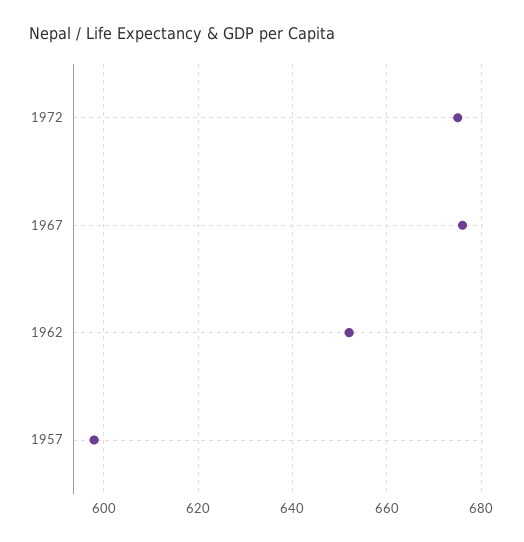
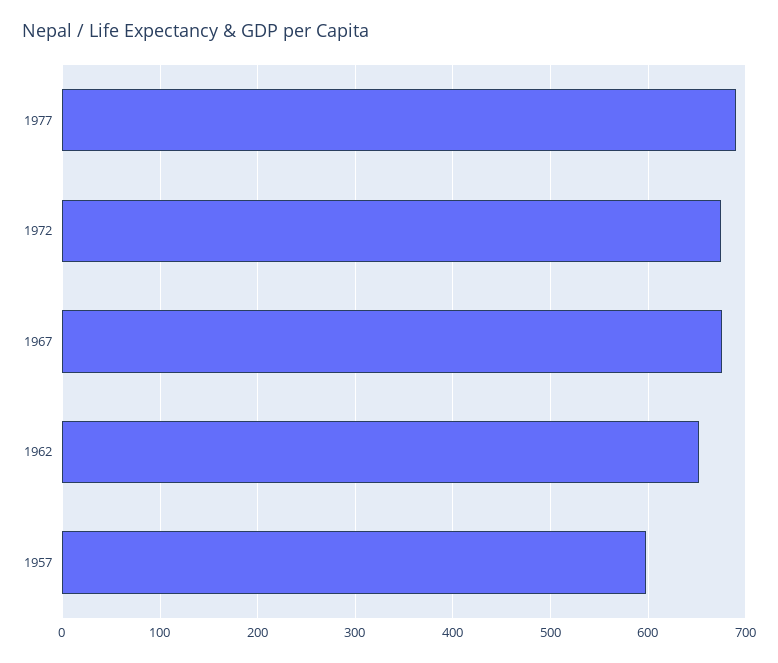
1977: none -> 690

